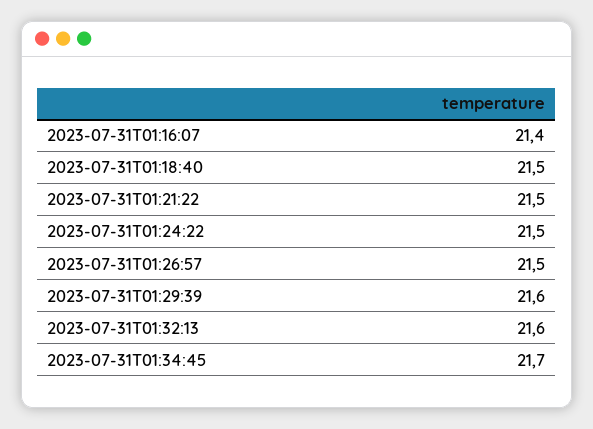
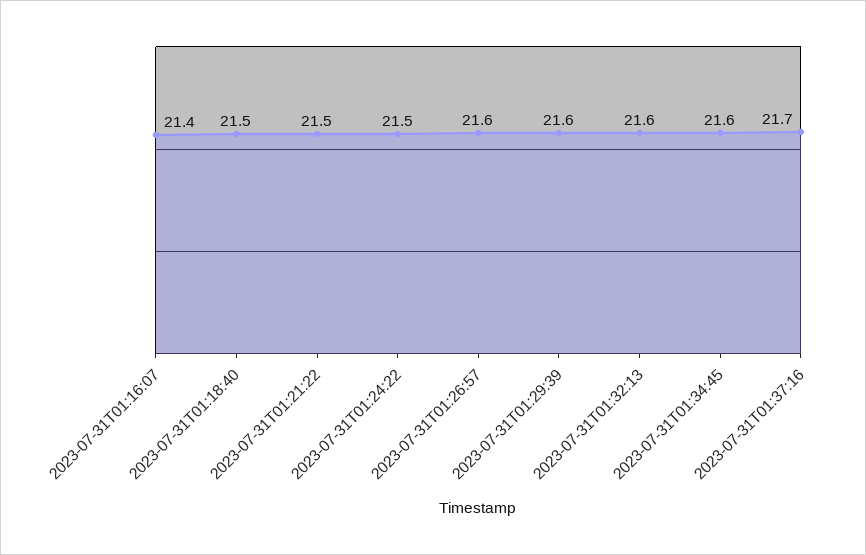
2023-07-31T01:26:57: 21.5 -> 21.6
2023-07-31T01:34:45: 21.7 -> 21.6
2023-07-31T01:37:16: none -> 21.7

